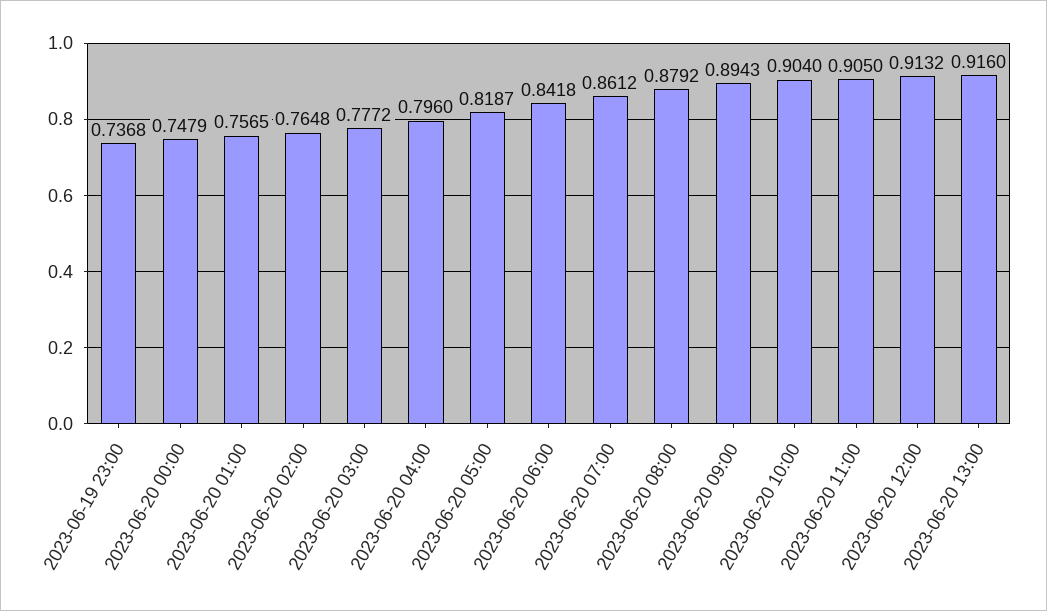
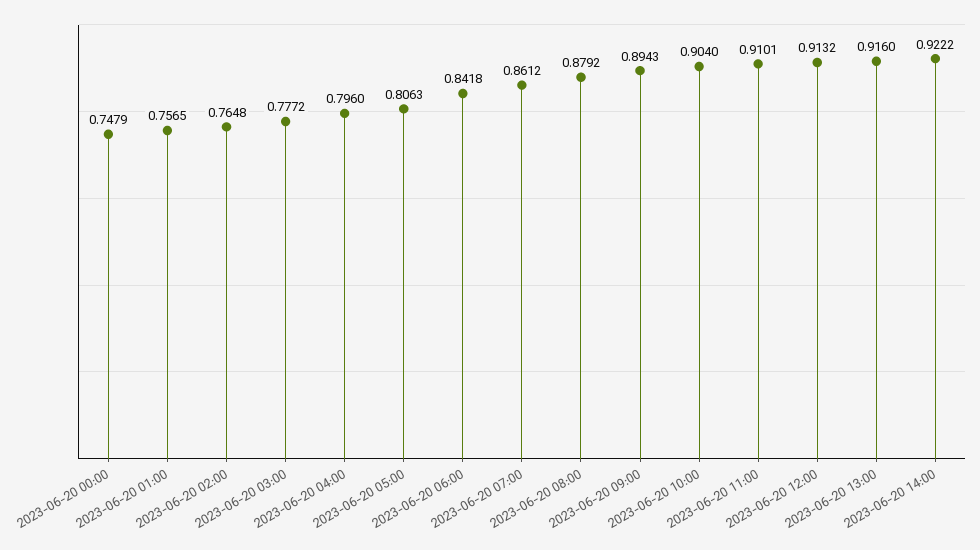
2023-06-19 23:00: 0.7368 -> none
2023-06-20 05:00: 0.8187 -> 0.8063
2023-06-20 11:00: 0.905 -> 0.9101
2023-06-20 14:00: none -> 0.9222

